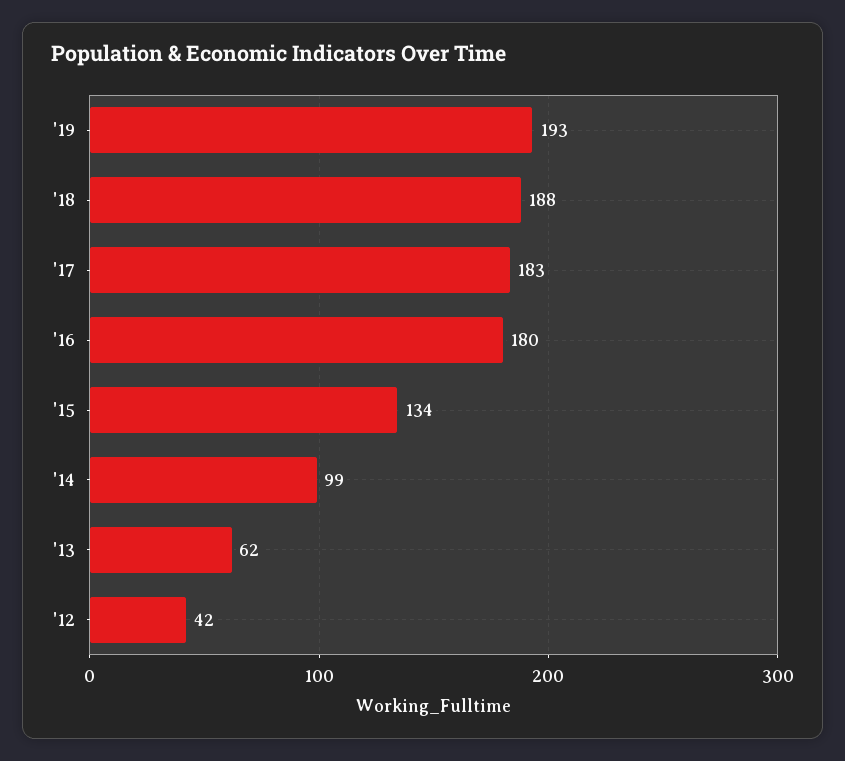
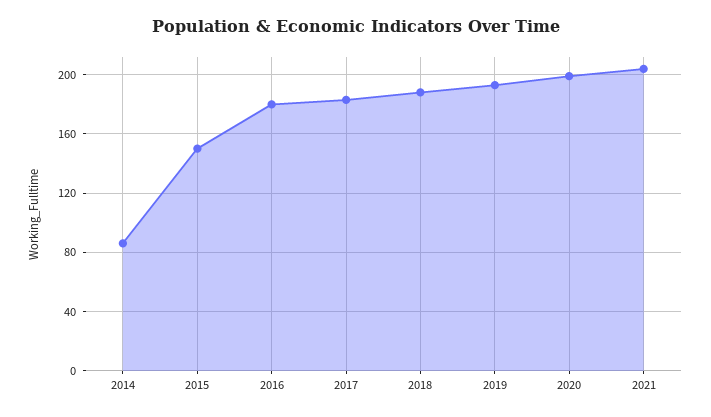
'15: 134 -> 150
'14: 99 -> 85
'13: 62 -> none
'12: 42 -> none
2020: none -> 200
2021: none -> 205

